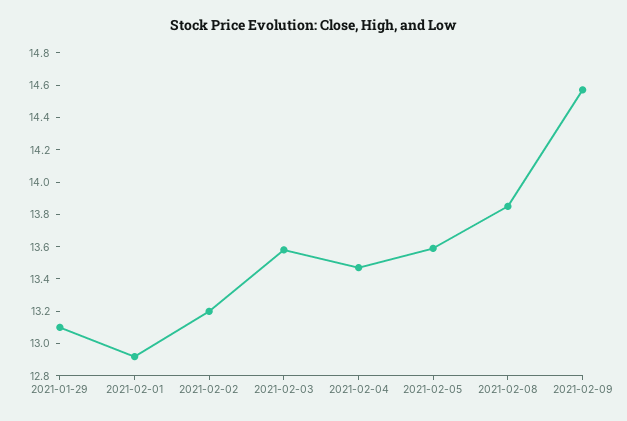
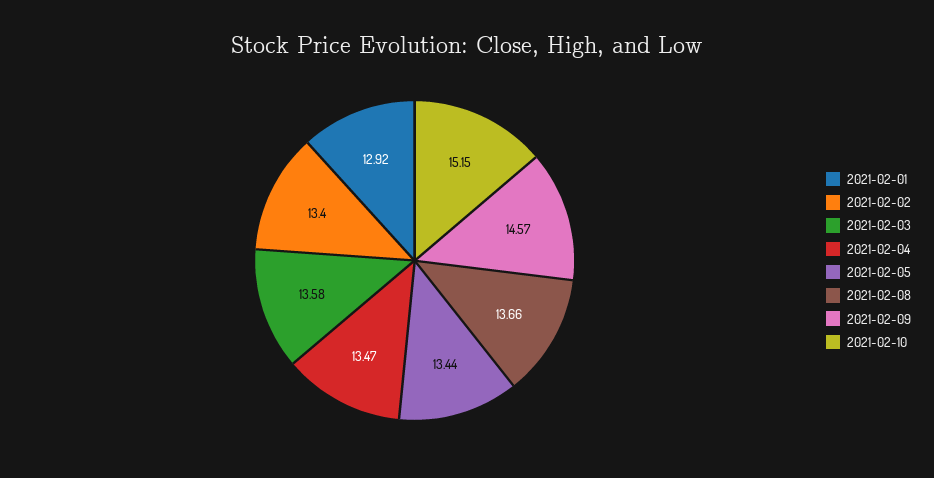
2021-01-29: 13.1 -> none
2021-02-02: 13.2 -> 13.4
2021-02-05: 13.6 -> 13.44
2021-02-08: 13.85 -> 13.66
2021-02-10: none -> 15.15

